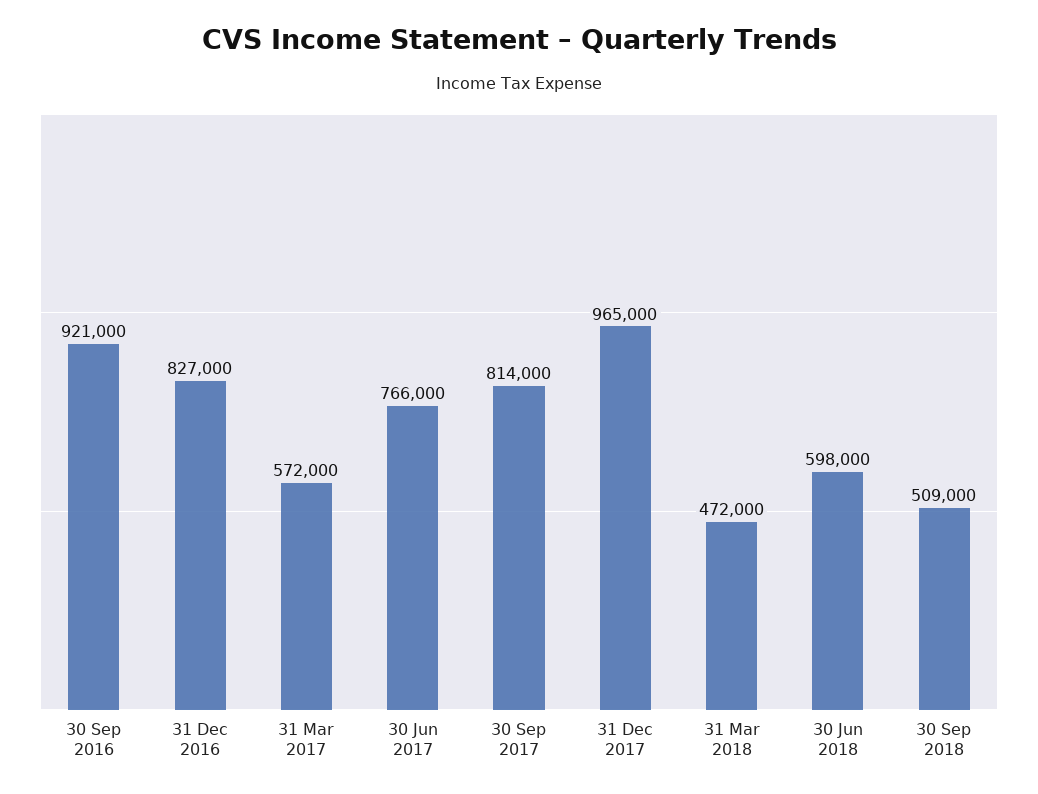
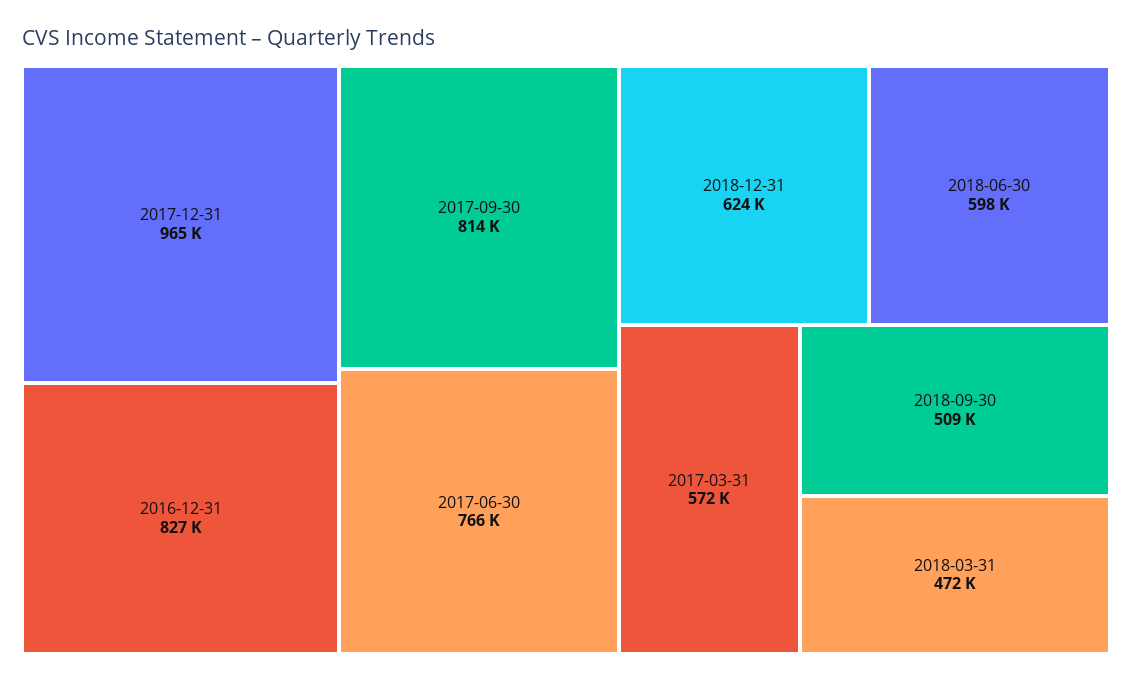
30 Sep 2016: 921000 -> none
2018-12-31: none -> 624000

